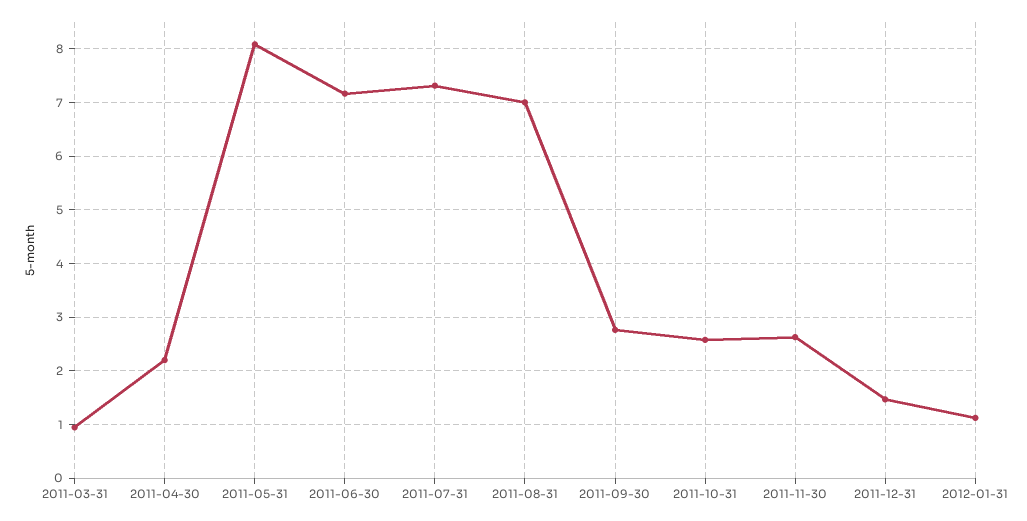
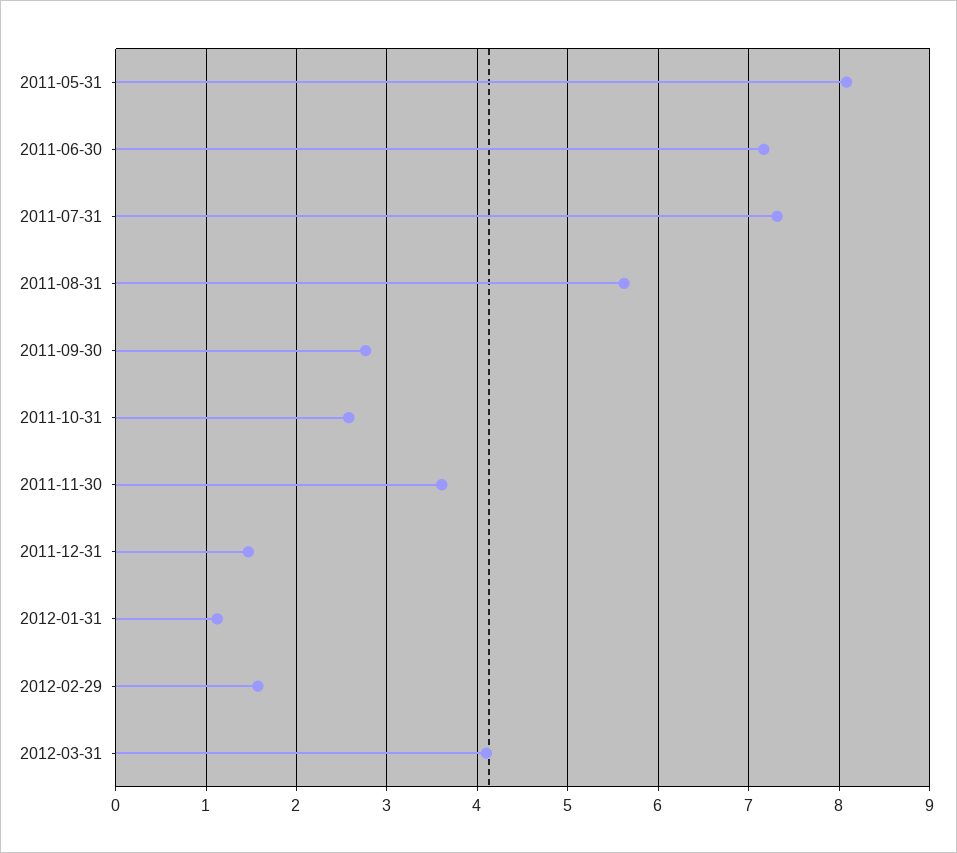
2011-03-31: 1 -> none
2011-04-30: 2.2 -> none
2011-08-31: 7 -> 5.6
2011-11-30: 2.6 -> 3.6
2012-02-29: none -> 1.6
2012-03-31: none -> 4.1

